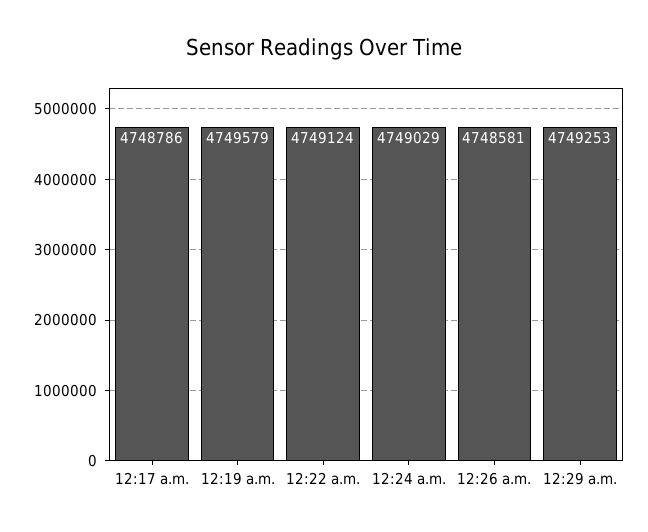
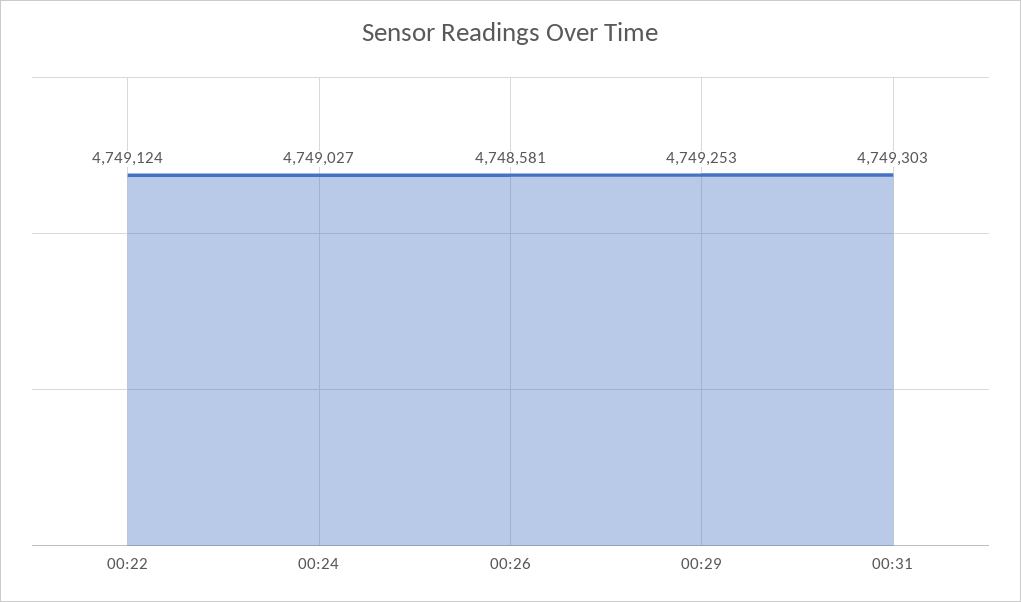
12:17 a.m.: 4748786 -> none
12:19 a.m.: 4749579 -> none
12:24 a.m.: 4749029 -> 4749027
00:31: none -> 4749303

